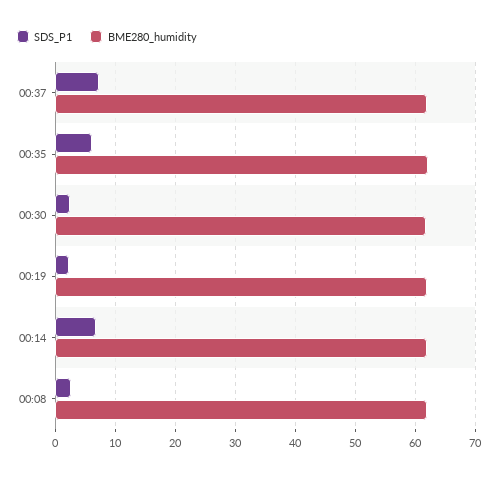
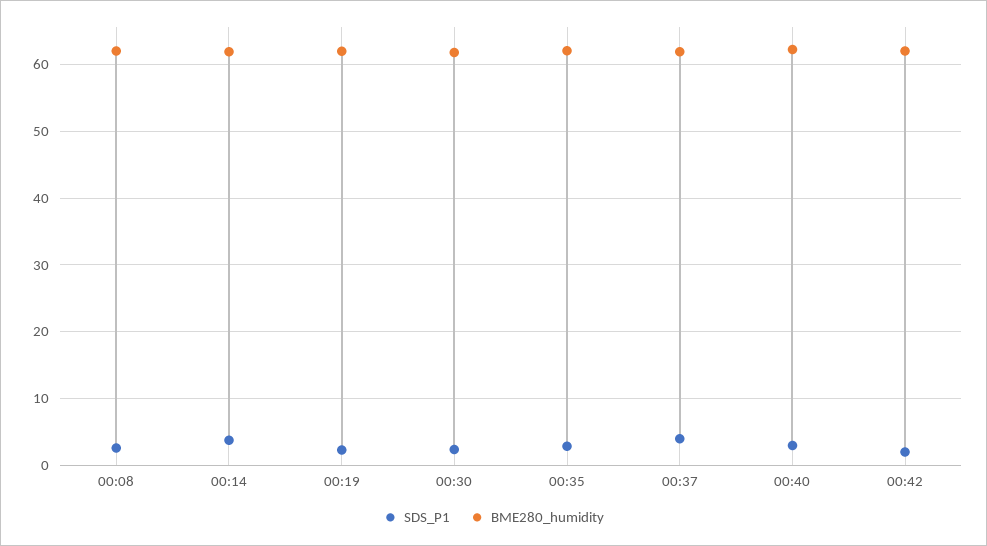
SDS_P1, 00:37: 7 -> 4
SDS_P1, 00:35: 6 -> 3
SDS_P1, 00:14: 7 -> 4
SDS_P1, 00:40: none -> 3
BME280_humidity, 00:40: none -> 62
SDS_P1, 00:42: none -> 2
BME280_humidity, 00:42: none -> 62

